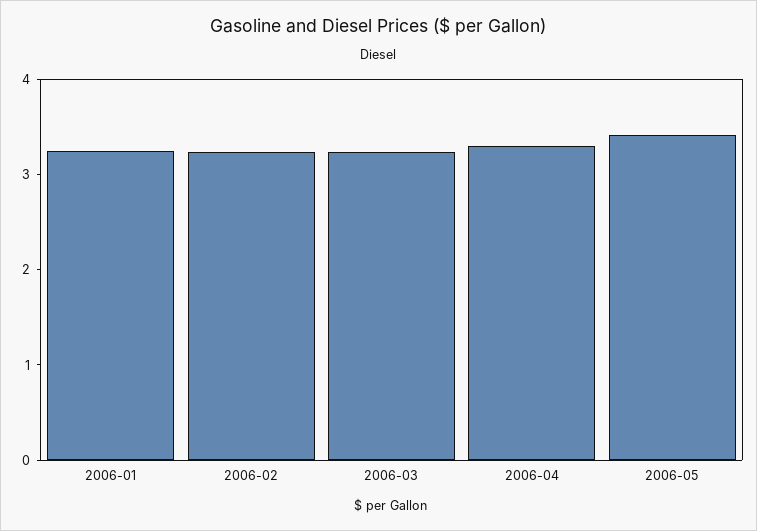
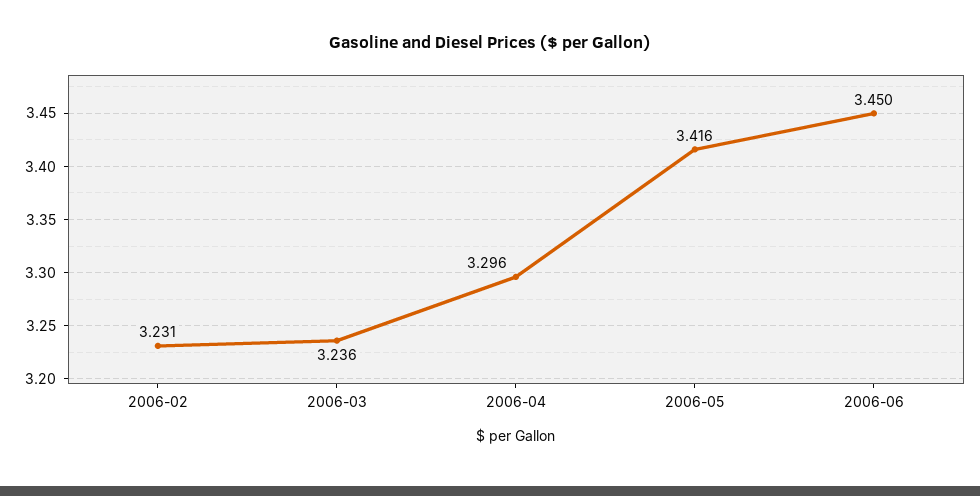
2006-01: 3.2 -> none
2006-06: none -> 3.45

